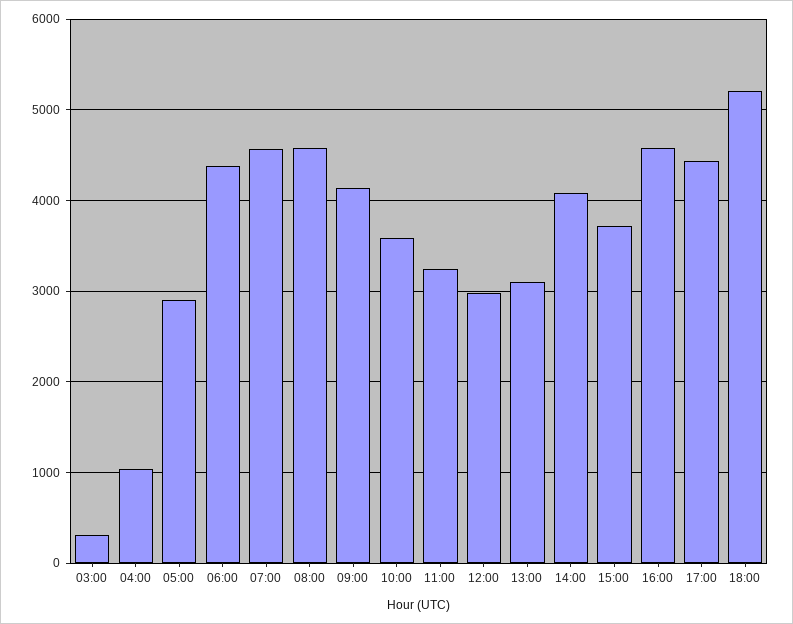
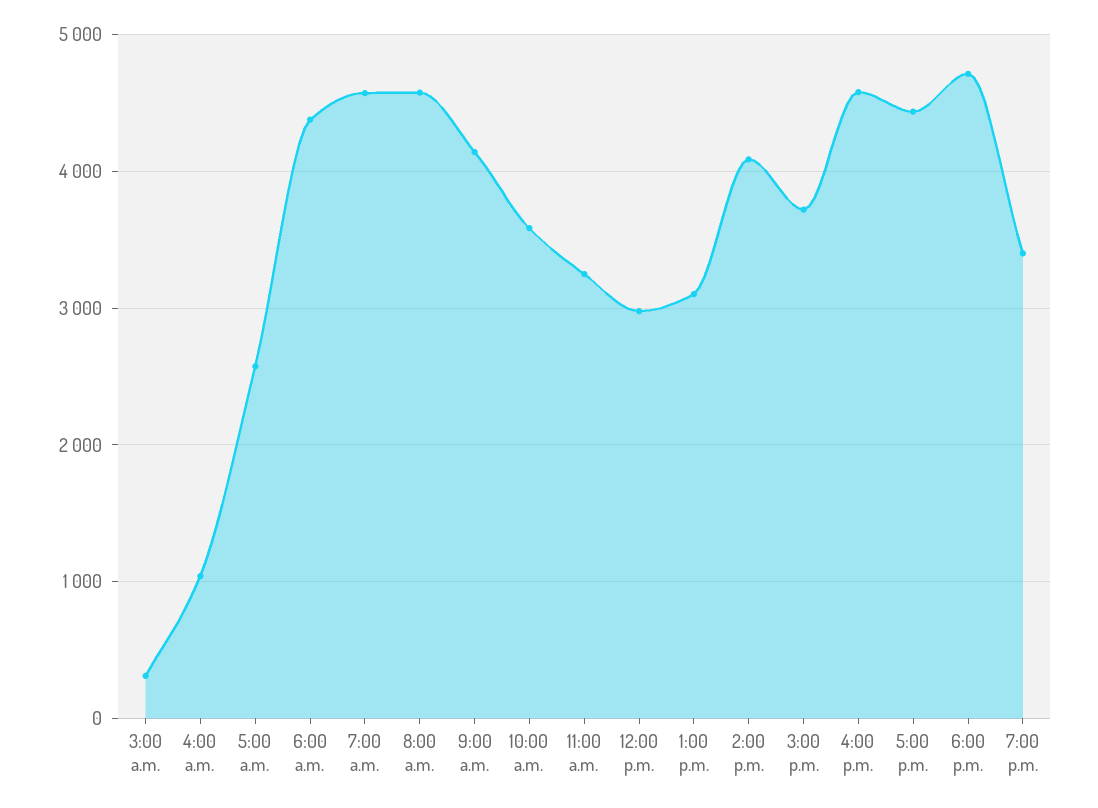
05:00: 2900 -> 2600
18:00: 5200 -> 4700
7:00 p.m.: none -> 3400

